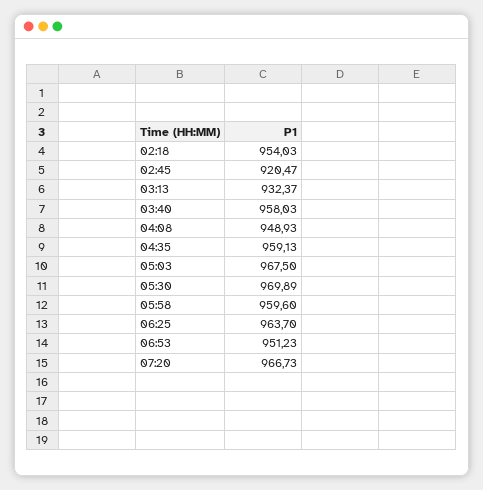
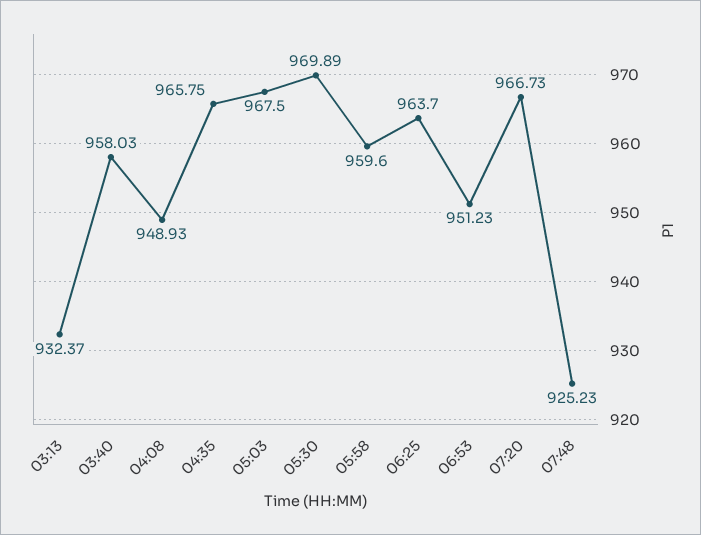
02:18: 954.03 -> none
02:45: 920.47 -> none
04:35: 959.13 -> 965.75
07:48: none -> 925.23

